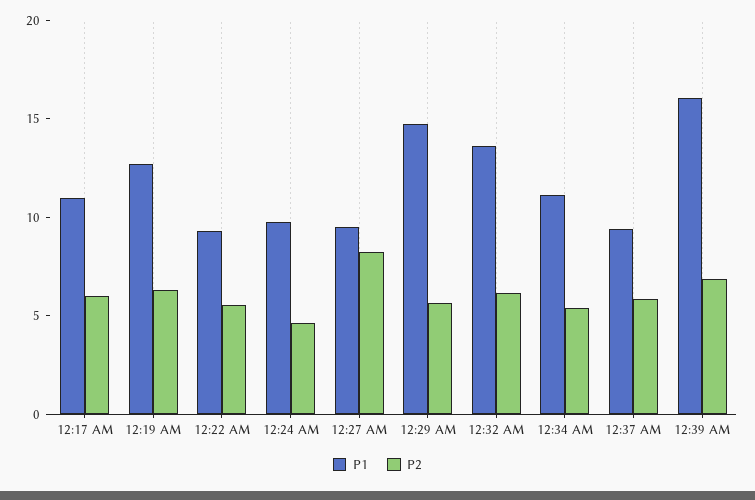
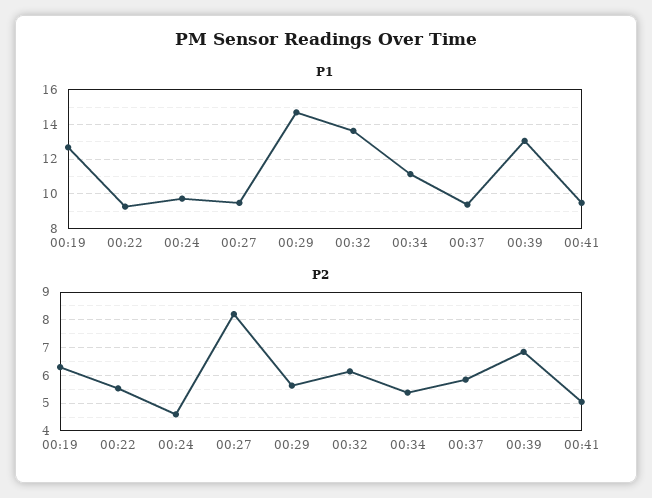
P1, 12:17 AM: 11 -> none
P2, 12:17 AM: 6 -> none
P1, 12:39 AM: 16 -> 13
P1, 00:41: none -> 9.5
P2, 00:41: none -> 5

